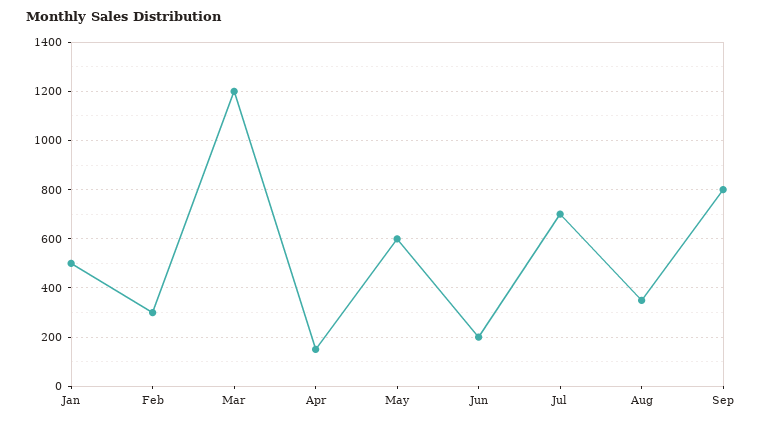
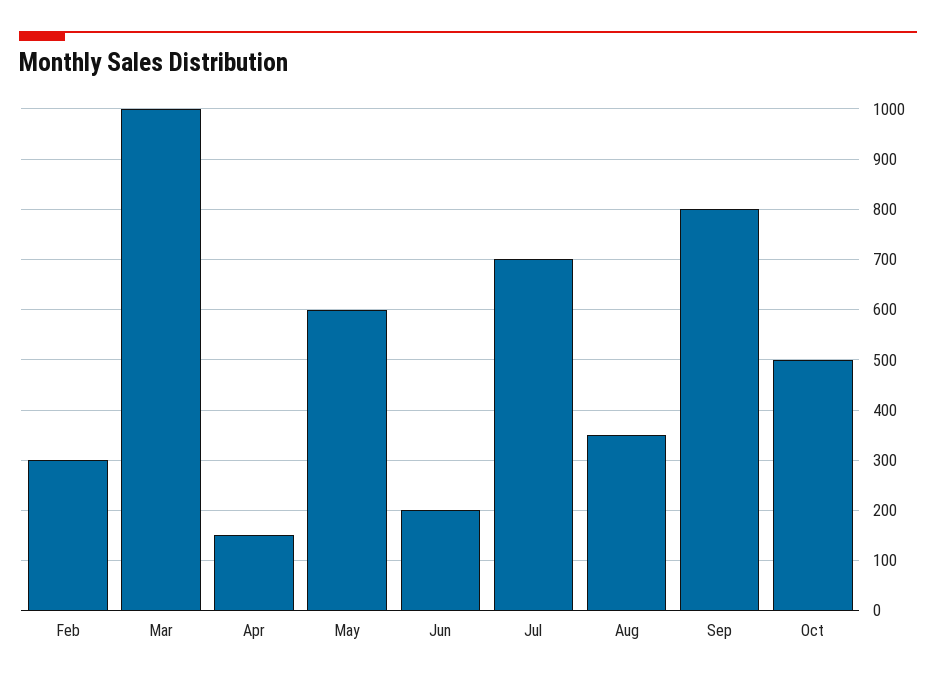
Jan: 500 -> none
Mar: 1200 -> 1000
Oct: none -> 500

